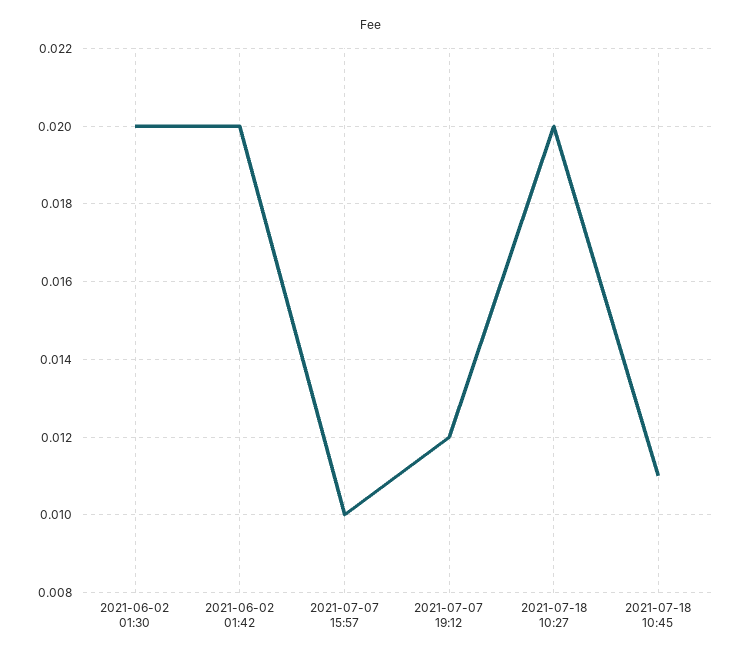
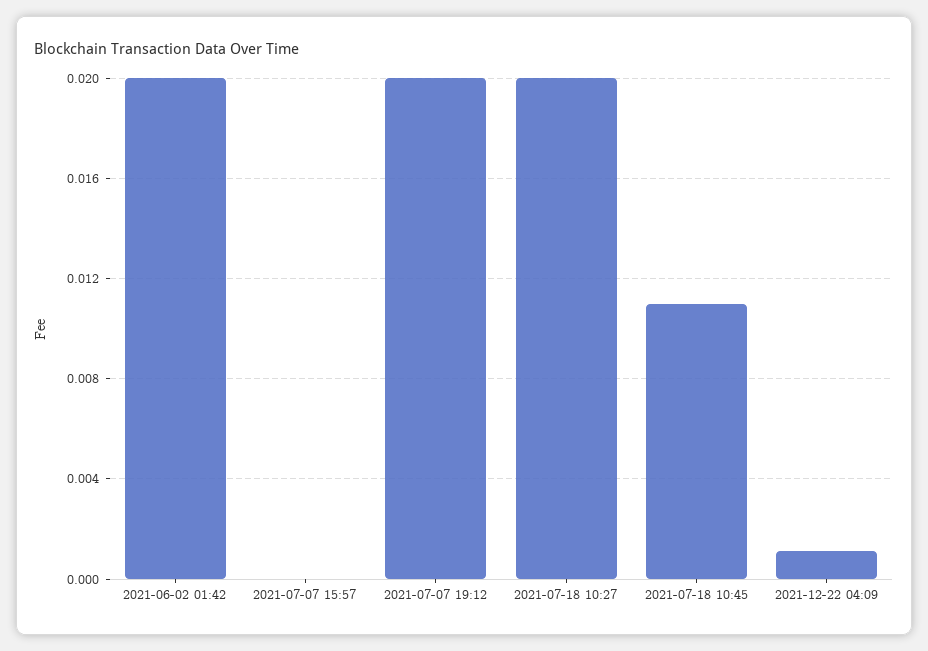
2021-06-02 01:30: 0.02 -> none
2021-07-07 15:57: 0.01 -> 0
2021-07-07 19:12: 0.012 -> 0.02
2021-12-22 04:09: none -> 0.001

